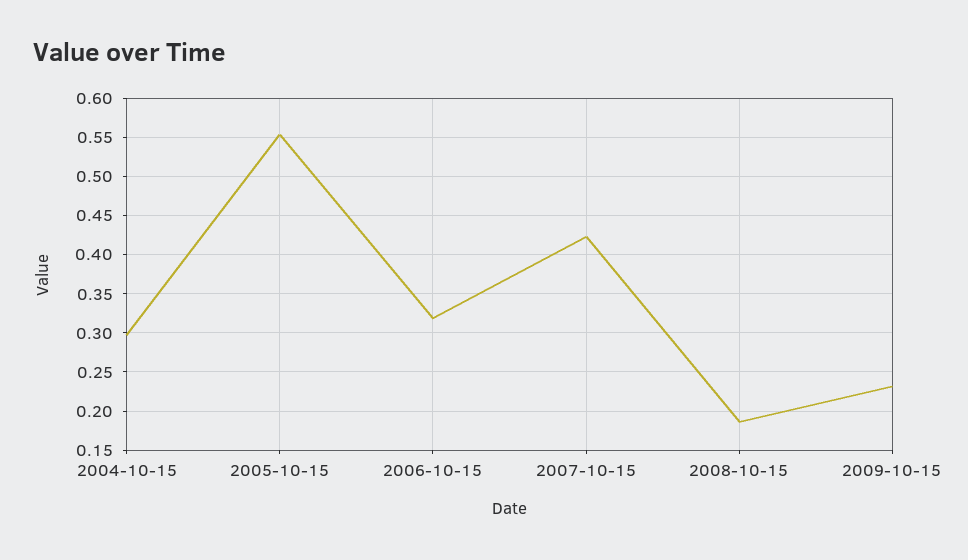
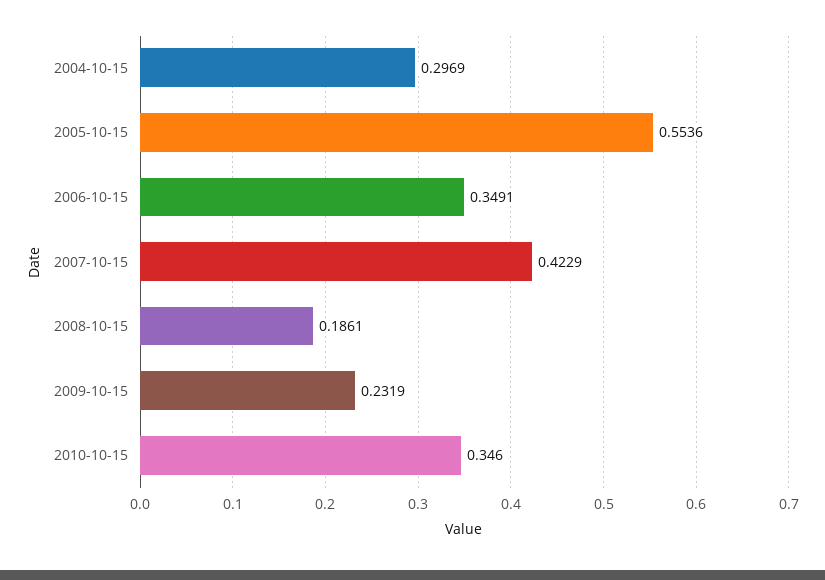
2006-10-15: 0.32 -> 0.3491
2010-10-15: none -> 0.346

